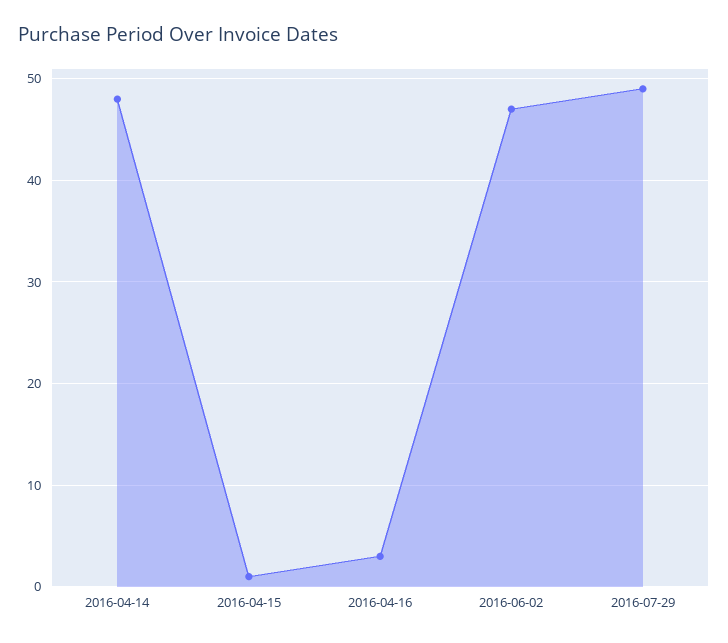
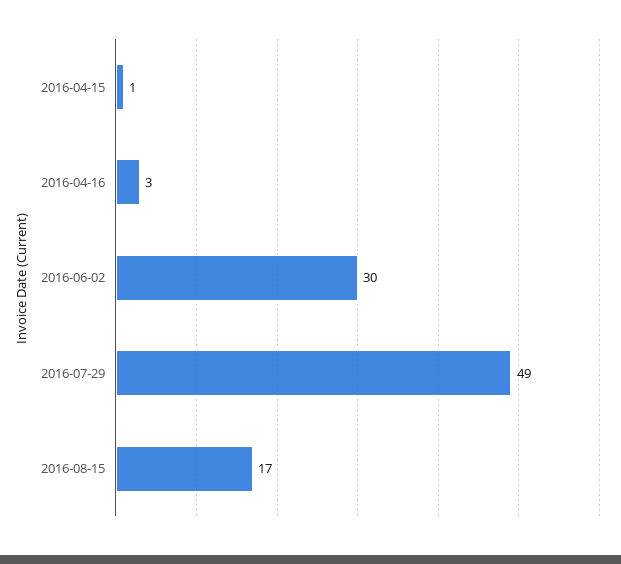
2016-04-14: 48 -> none
2016-06-02: 47 -> 30
2016-08-15: none -> 17

